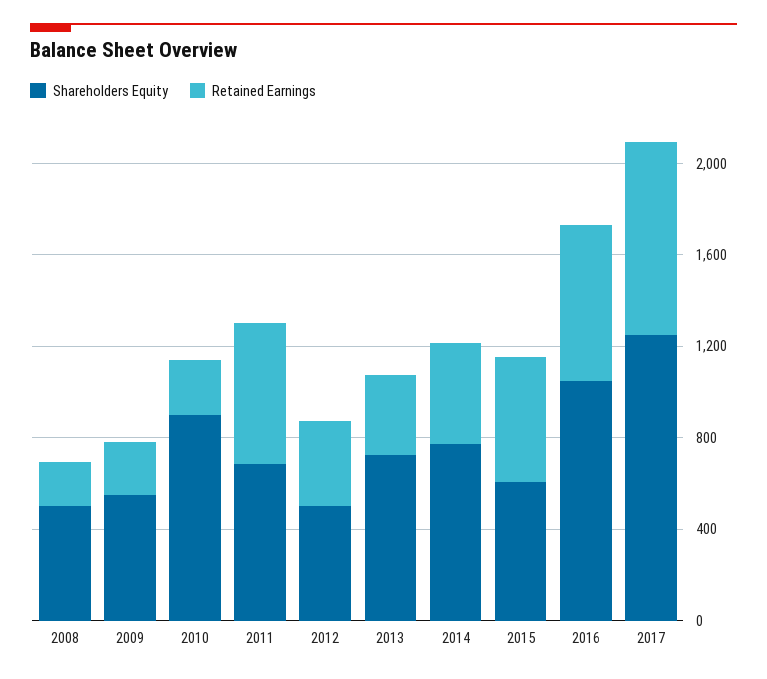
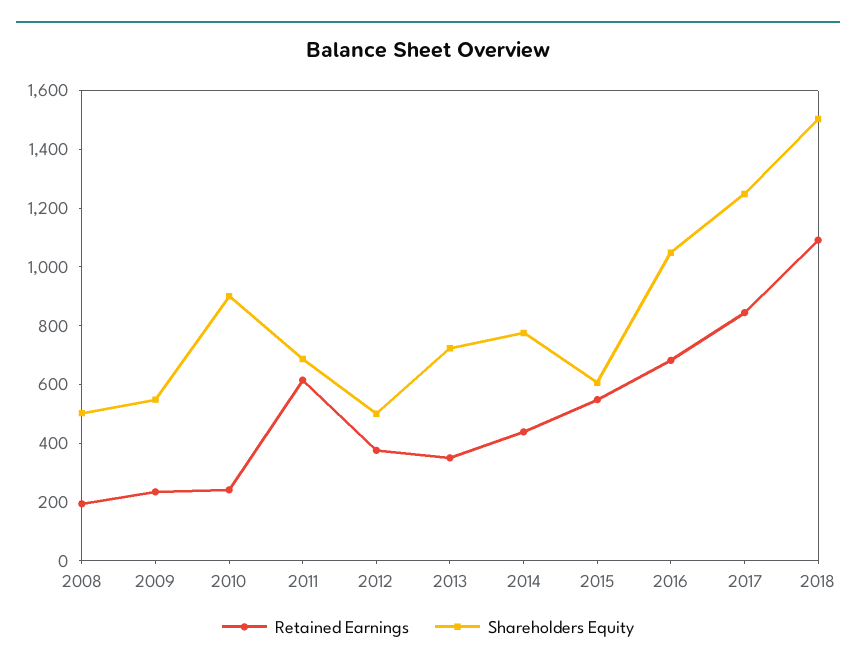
Retained Earnings, 2018: none -> 1100
Shareholders Equity, 2018: none -> 1500

